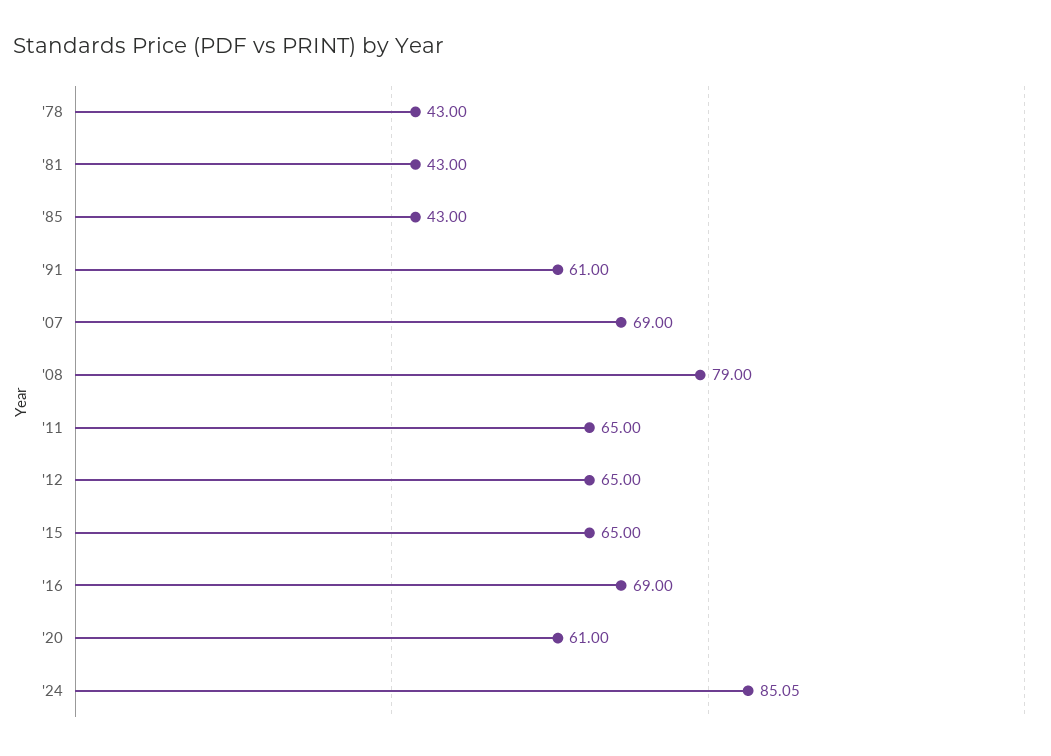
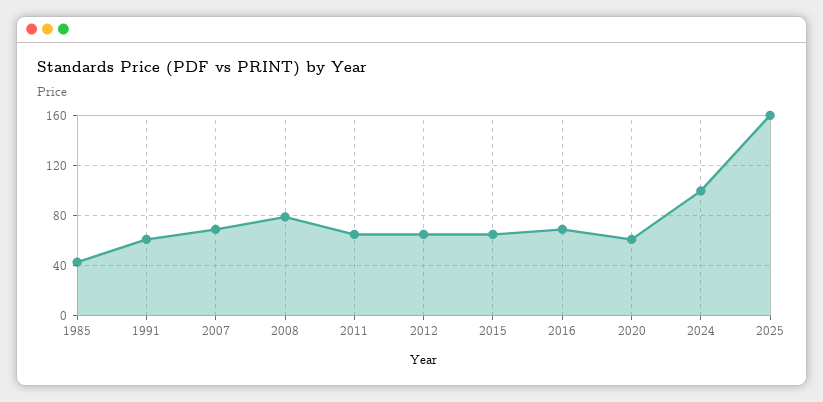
'78: 43 -> none
'81: 43 -> none
'24: 85.05 -> 100
2025: none -> 160

